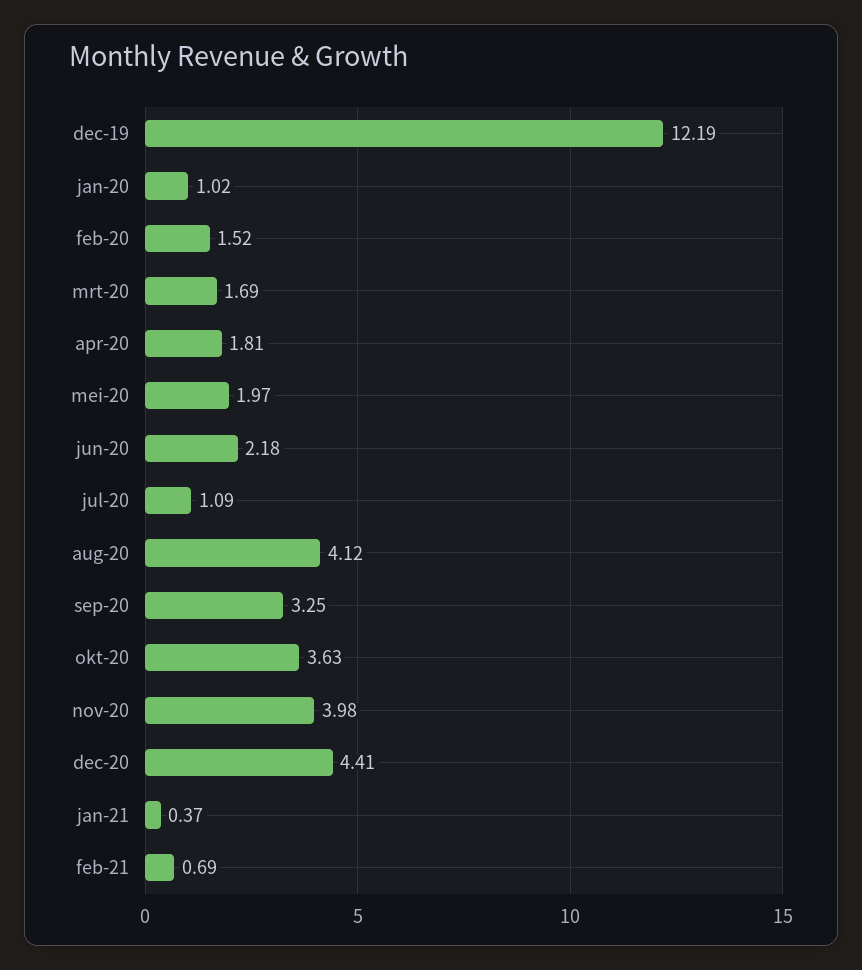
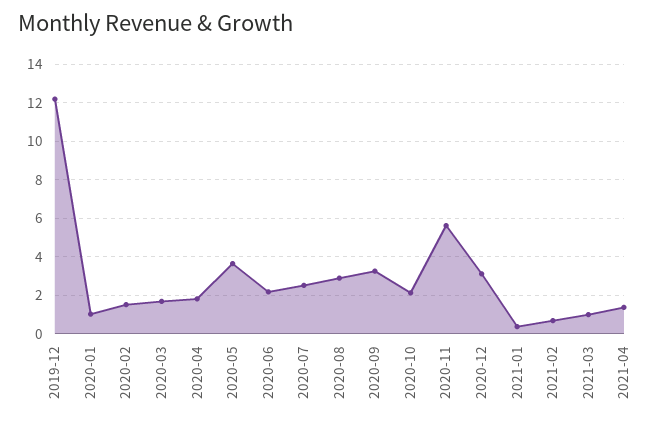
mei-20: 1.97 -> 3.5
jul-20: 1.09 -> 2.5
aug-20: 4.12 -> 3
okt-20: 3.63 -> 2
nov-20: 3.98 -> 5.5
dec-20: 4.41 -> 3
2021-03: none -> 1
2021-04: none -> 1.5

